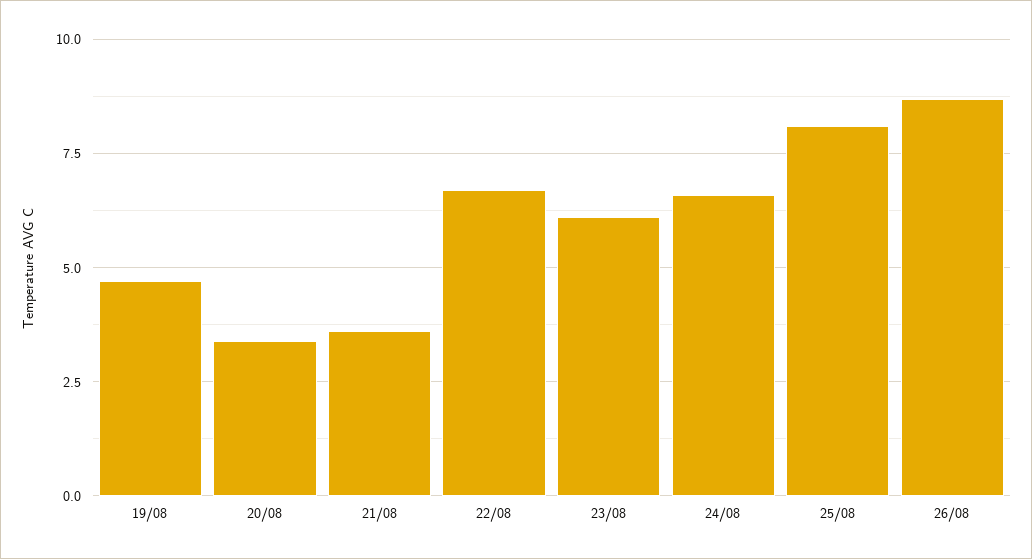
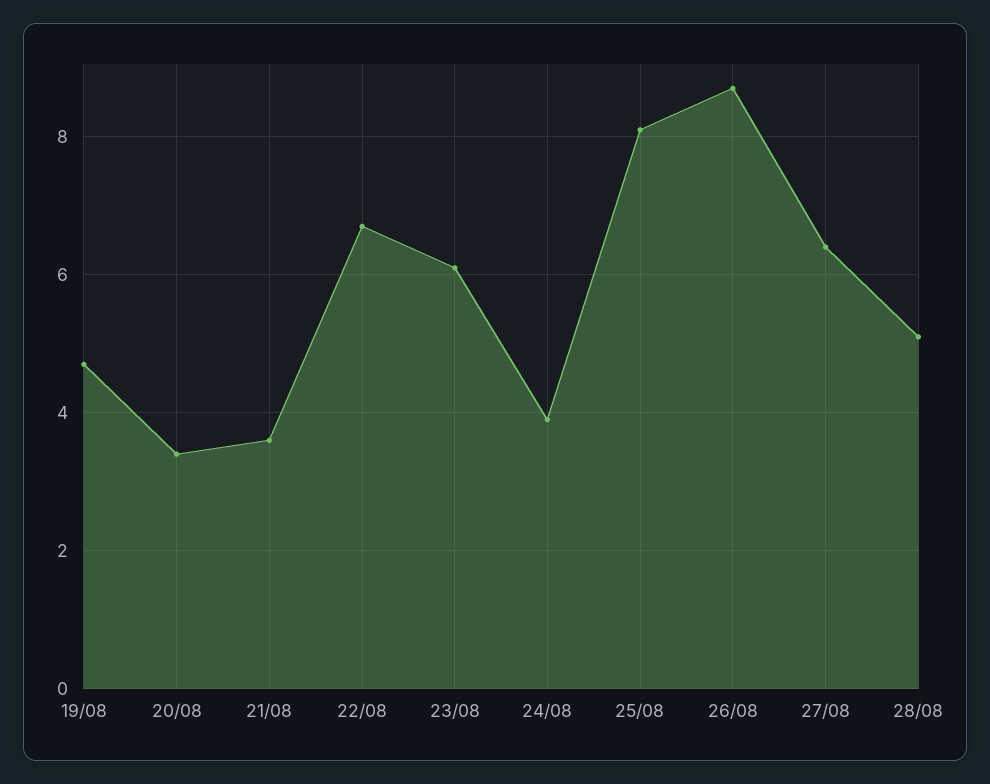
24/08: 6.5 -> 4
27/08: none -> 6.5
28/08: none -> 5

